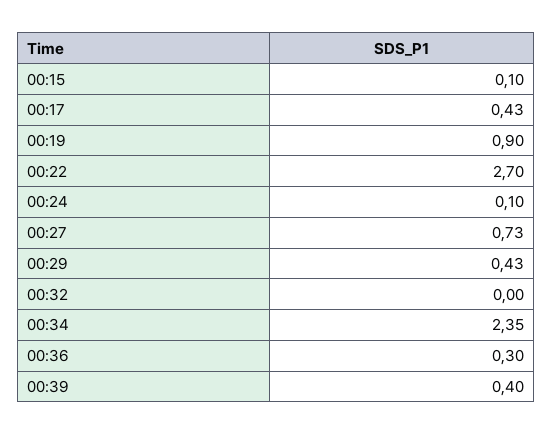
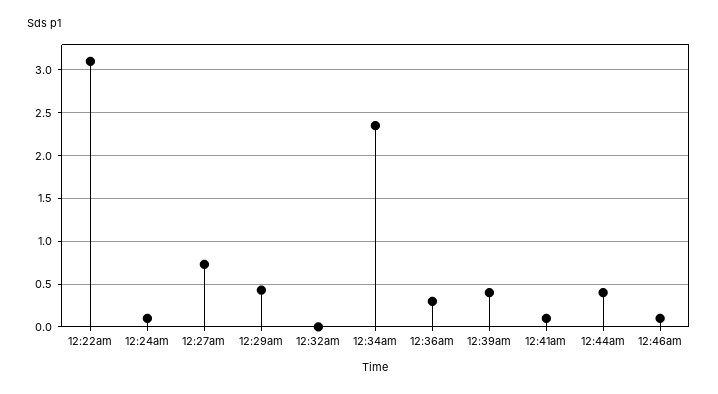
00:15: 0.1 -> none
00:17: 0.43 -> none
00:19: 0.9 -> none
00:22: 2.7 -> 3.1
12:41am: none -> 0.1
12:44am: none -> 0.4
12:46am: none -> 0.1

